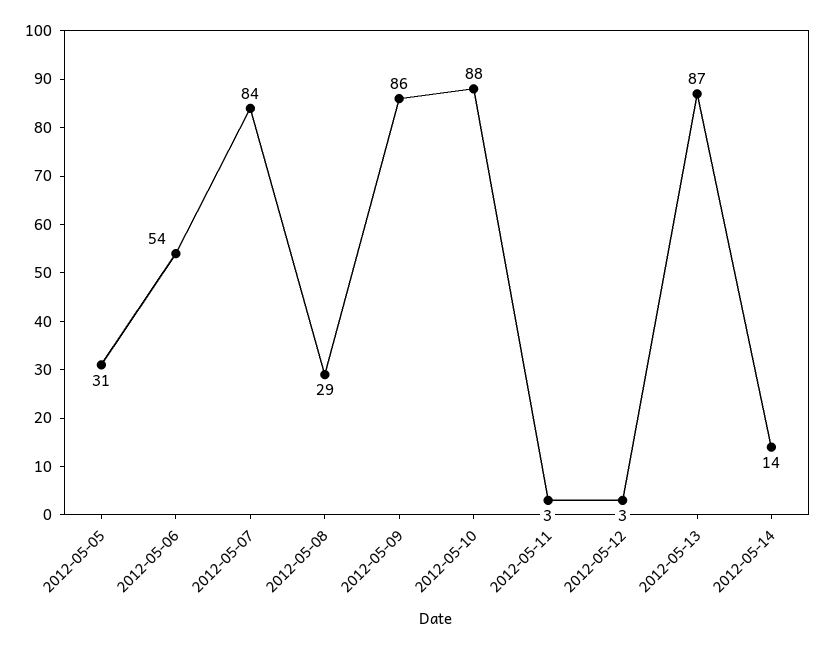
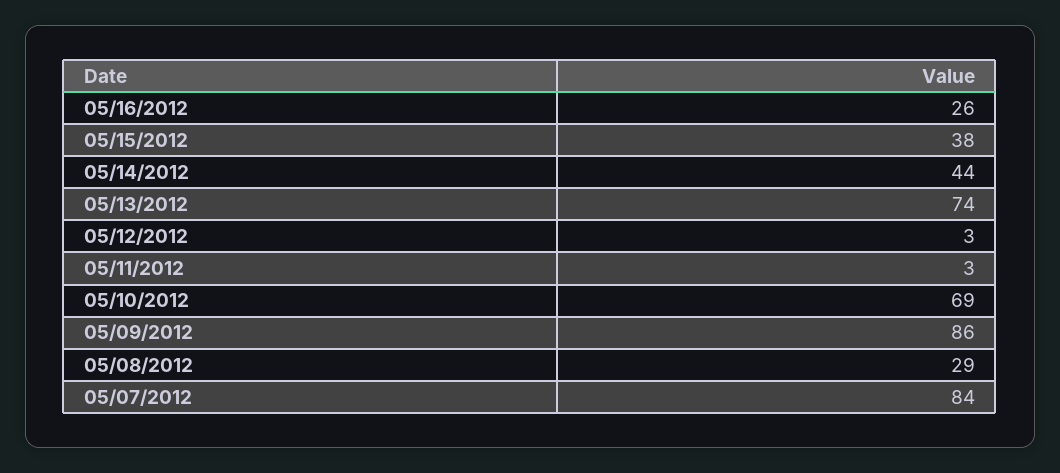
2012-05-05: 31 -> none
2012-05-06: 54 -> none
2012-05-10: 88 -> 69
2012-05-13: 87 -> 74
2012-05-14: 14 -> 44
05/16/2012: none -> 26
05/15/2012: none -> 38

